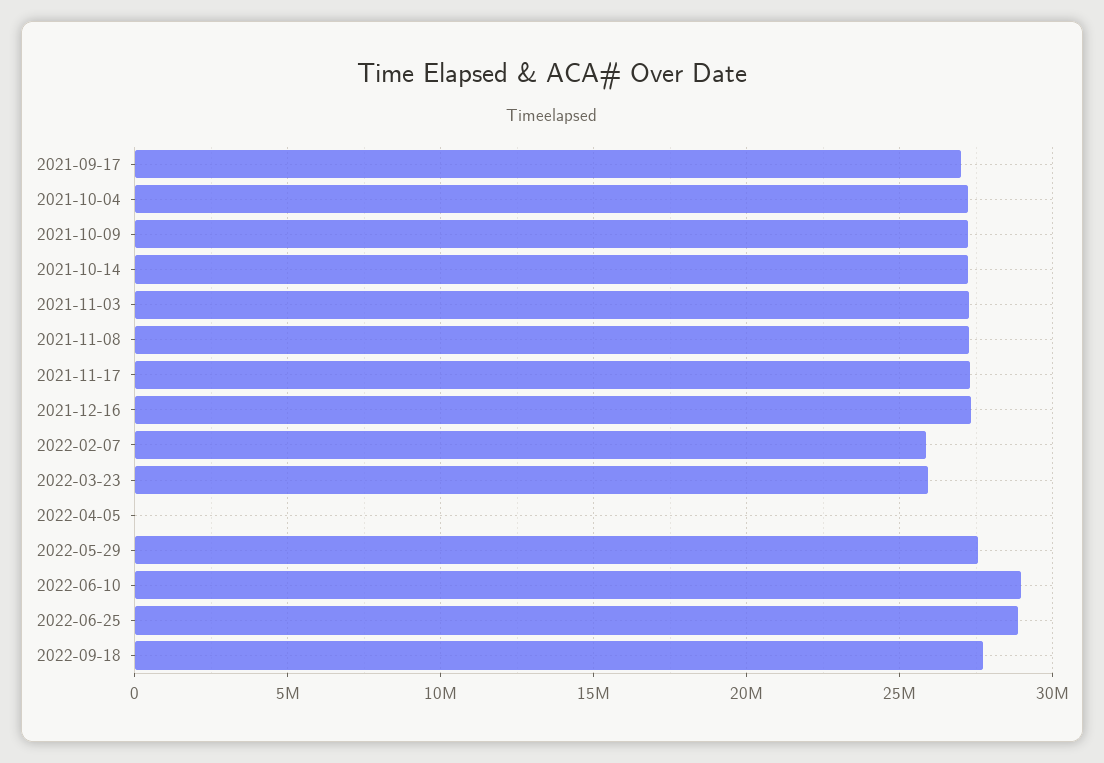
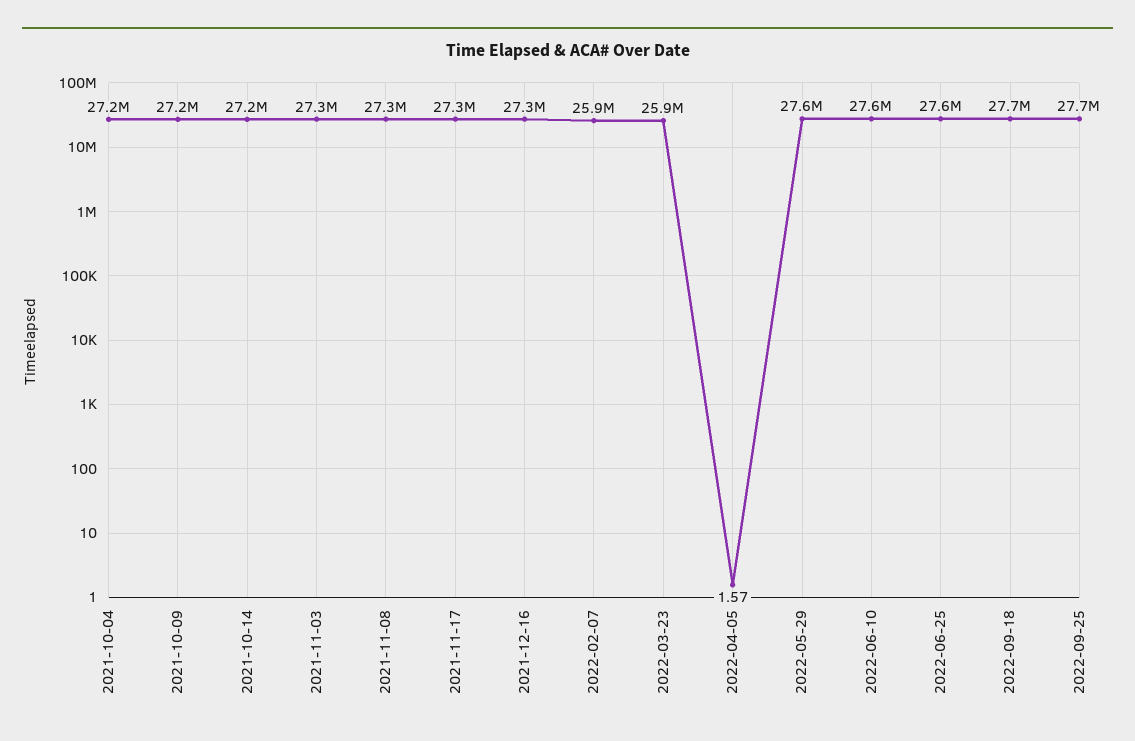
2021-09-17: 27000000 -> none
2022-06-10: 29000000 -> 27600000
2022-06-25: 29000000 -> 27600000
2022-09-25: none -> 27700000

